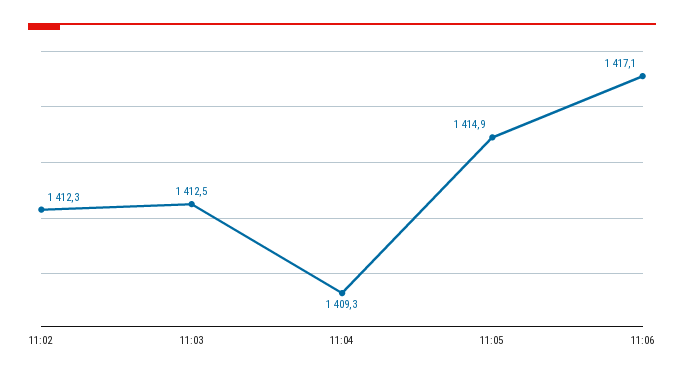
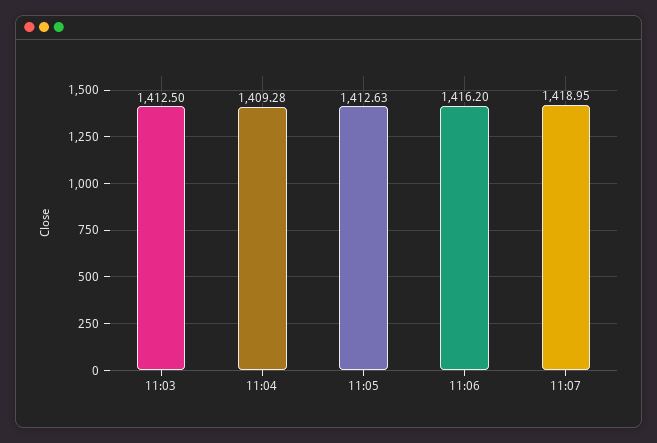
11:02: 1412.3 -> none
11:05: 1414.9 -> 1412.63
11:06: 1417.1 -> 1416.2
11:07: none -> 1418.95

